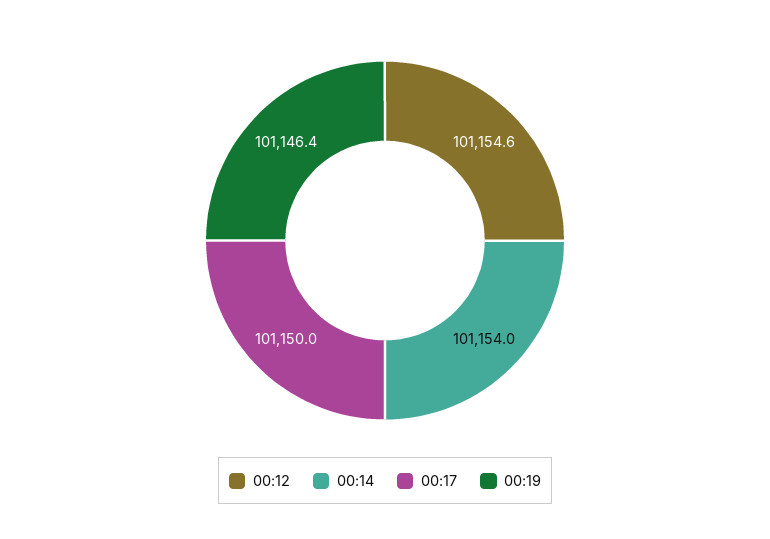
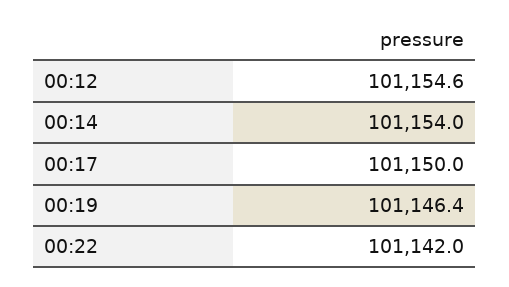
00:22: none -> 101142

